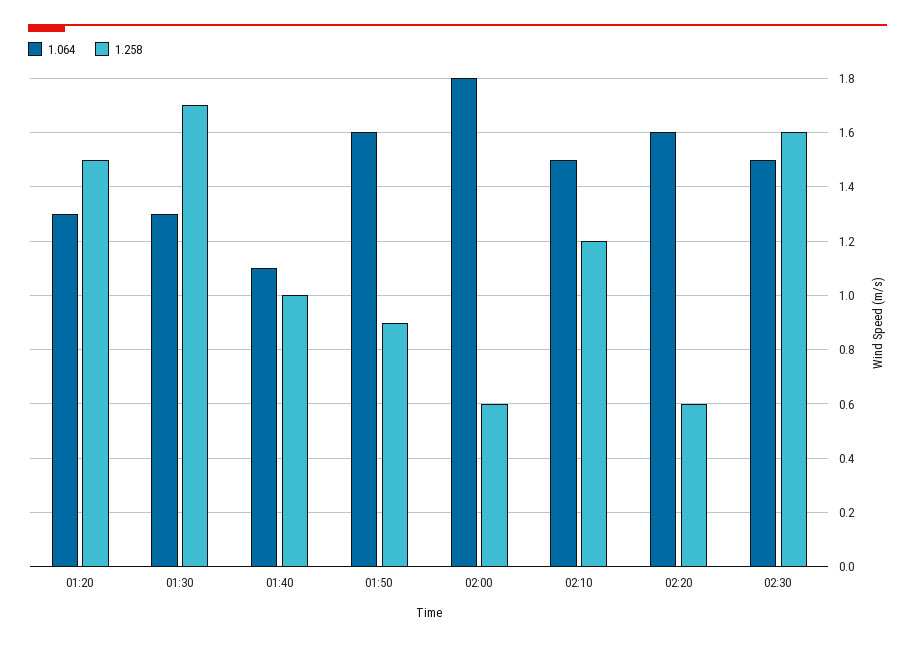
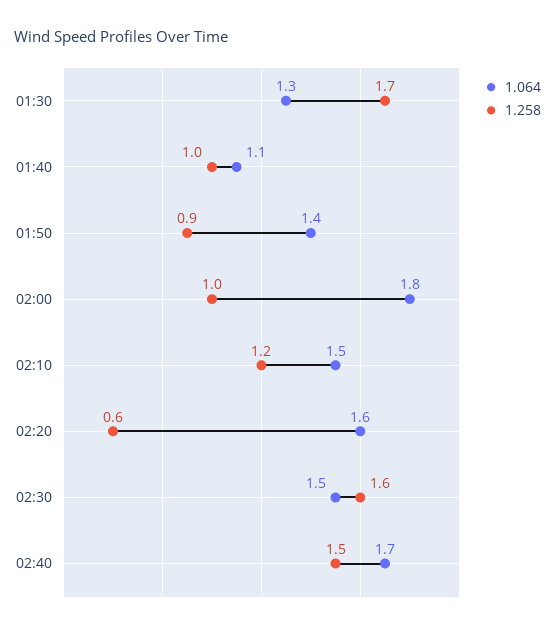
1.064, 01:20: 1.3 -> none
1.258, 01:20: 1.5 -> none
1.064, 01:50: 1.6 -> 1.4
1.258, 02:00: 0.6 -> 1
1.064, 02:40: none -> 1.7
1.258, 02:40: none -> 1.5

